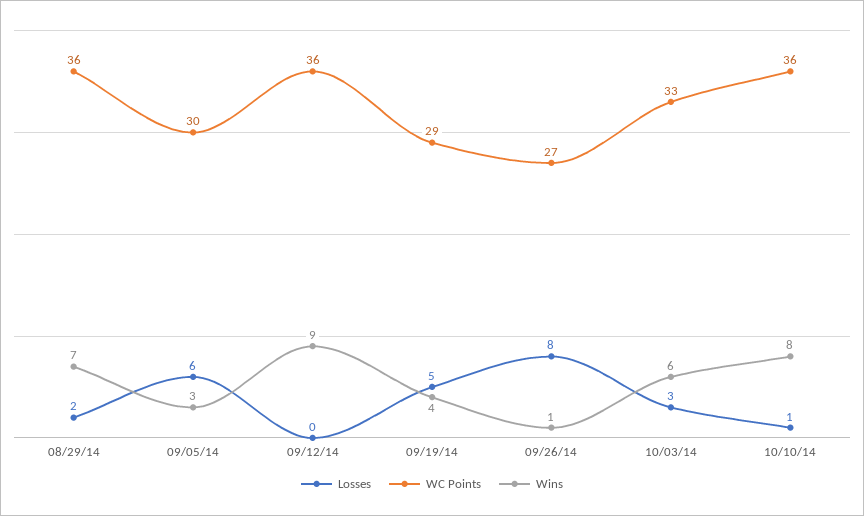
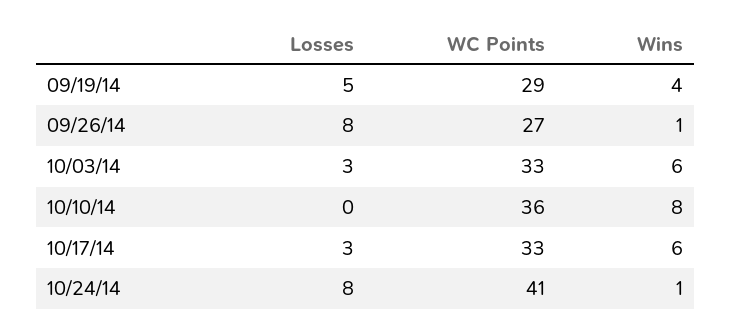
Losses, 08/29/14: 2 -> none
WC Points, 08/29/14: 36 -> none
Wins, 08/29/14: 7 -> none
Losses, 09/05/14: 6 -> none
WC Points, 09/05/14: 30 -> none
Wins, 09/05/14: 3 -> none
Losses, 09/12/14: 0 -> none
WC Points, 09/12/14: 36 -> none
Wins, 09/12/14: 9 -> none
Losses, 10/10/14: 1 -> 0
Losses, 10/17/14: none -> 3
WC Points, 10/17/14: none -> 33
Wins, 10/17/14: none -> 6
Losses, 10/24/14: none -> 8
WC Points, 10/24/14: none -> 41
Wins, 10/24/14: none -> 1

